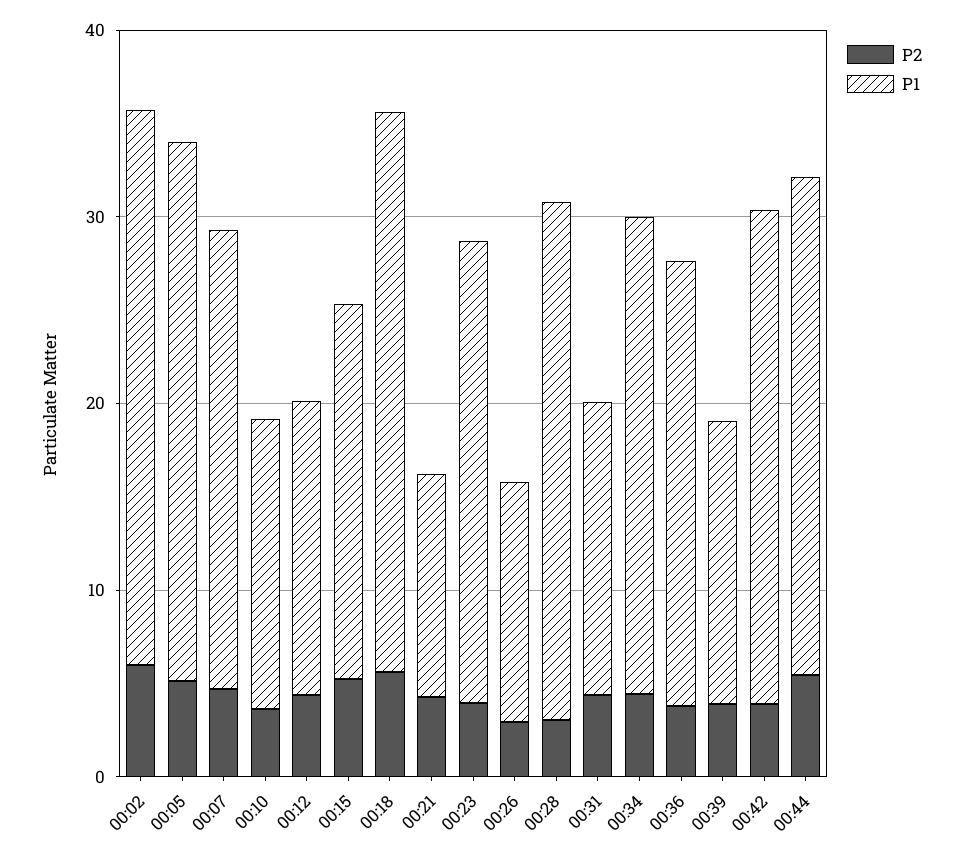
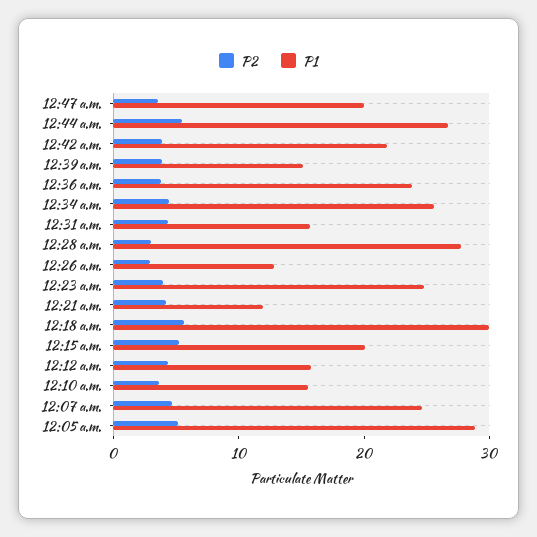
P2, 00:02: 6 -> none
P1, 00:02: 30 -> none
P1, 00:42: 26 -> 22
P2, 12:47 a.m.: none -> 4
P1, 12:47 a.m.: none -> 20

